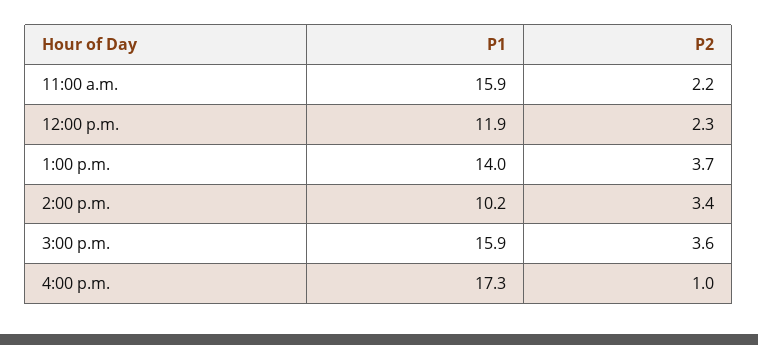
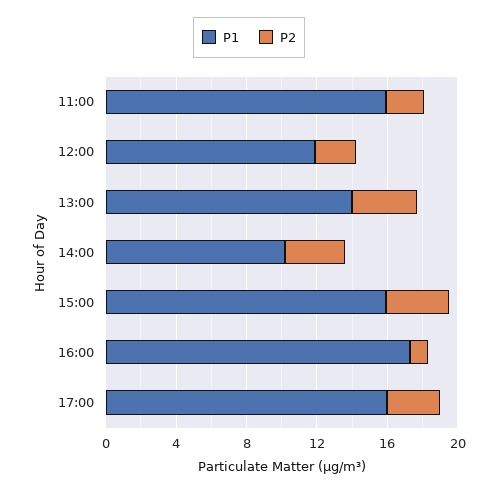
P1, 17:00: none -> 16
P2, 17:00: none -> 3

